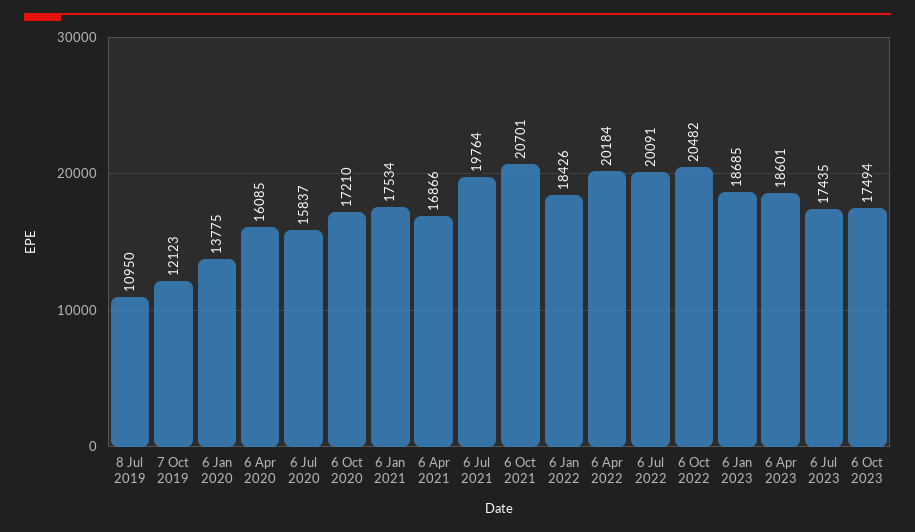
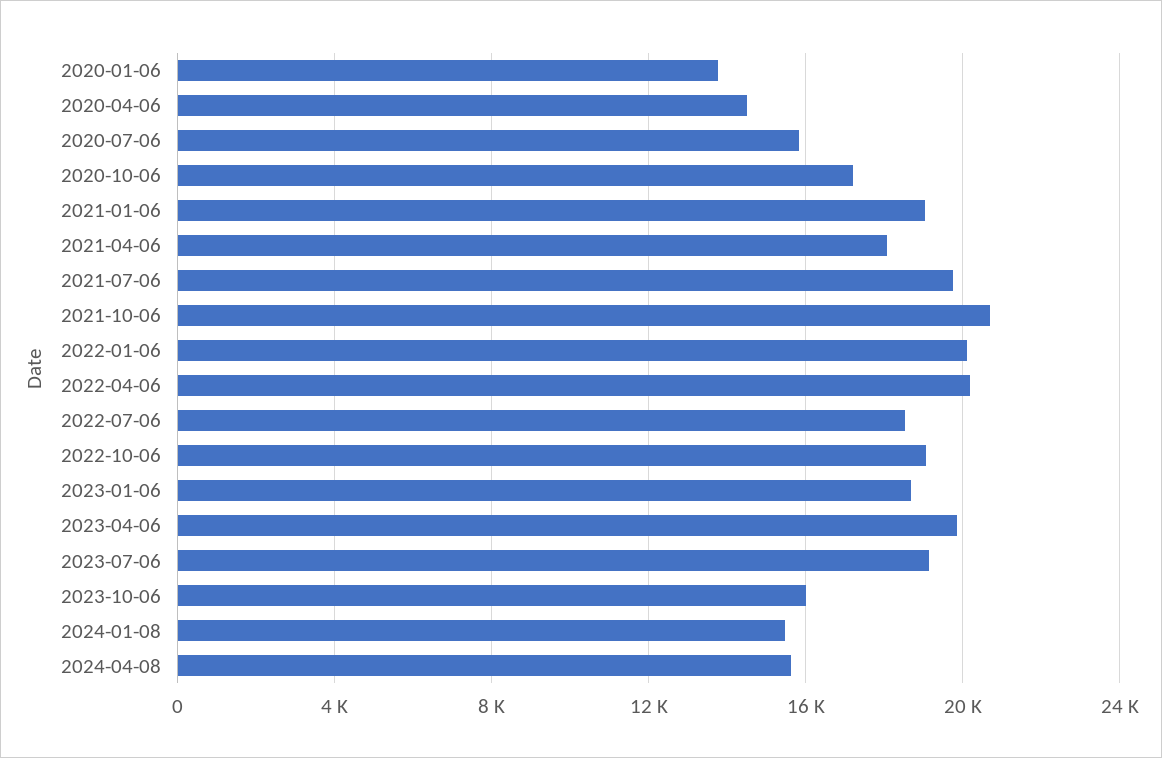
8 Jul 2019: 10950 -> none
7 Oct 2019: 12123 -> none
6 Apr 2020: 16085 -> 14500
6 Jan 2021: 17534 -> 19000
6 Apr 2021: 16866 -> 18000
6 Jan 2022: 18426 -> 20000
6 Jul 2022: 20091 -> 18500
6 Oct 2022: 20482 -> 19000
6 Apr 2023: 18601 -> 20000
6 Jul 2023: 17435 -> 19000
6 Oct 2023: 17494 -> 16000
2024-01-08: none -> 15500
2024-04-08: none -> 15500

